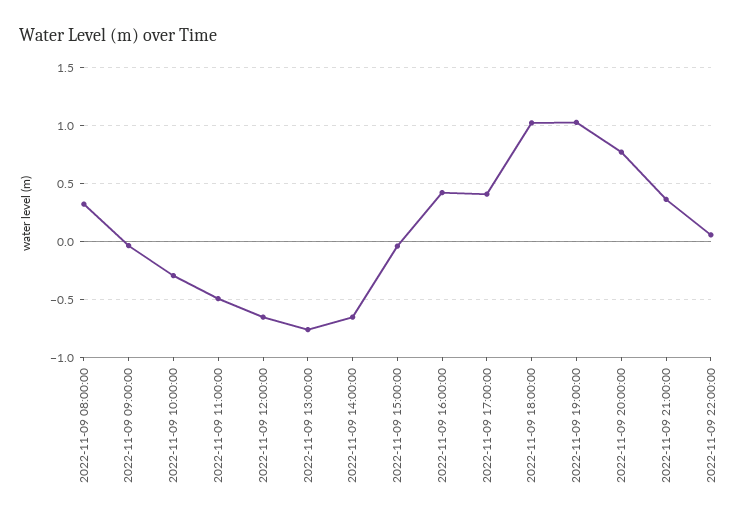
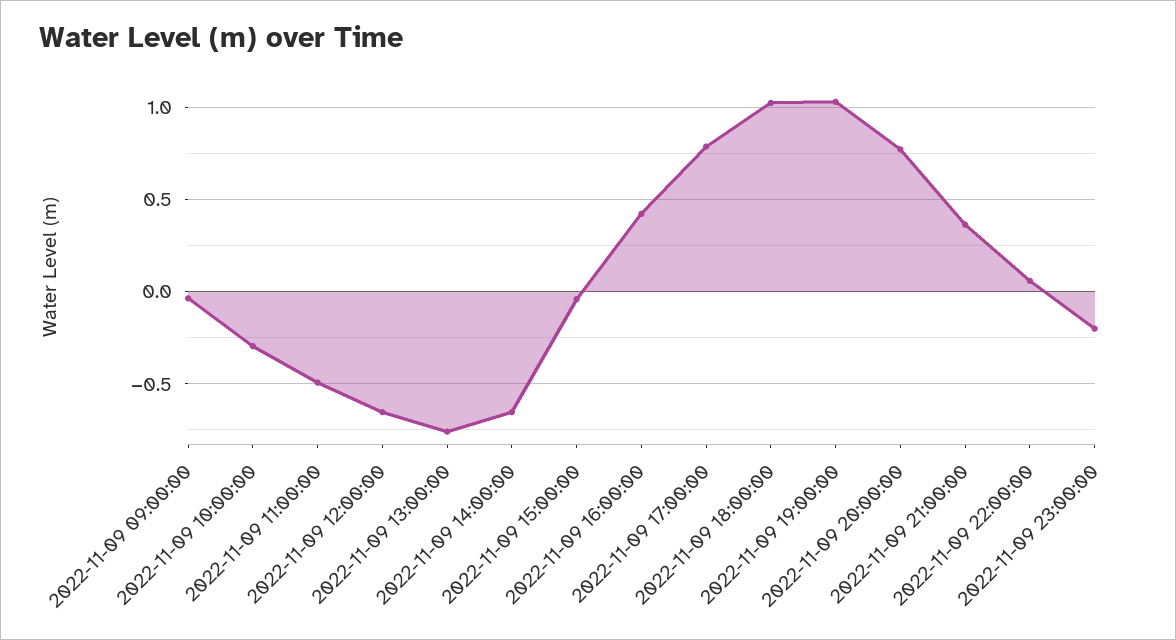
2022-11-09 08:00:00: 0.3 -> none
2022-11-09 17:00:00: 0.4 -> 0.8
2022-11-09 23:00:00: none -> -0.2

